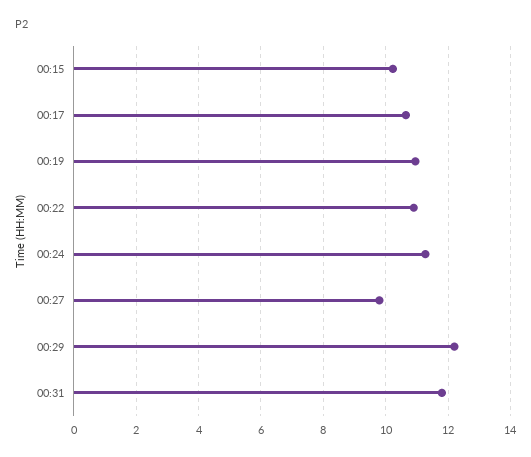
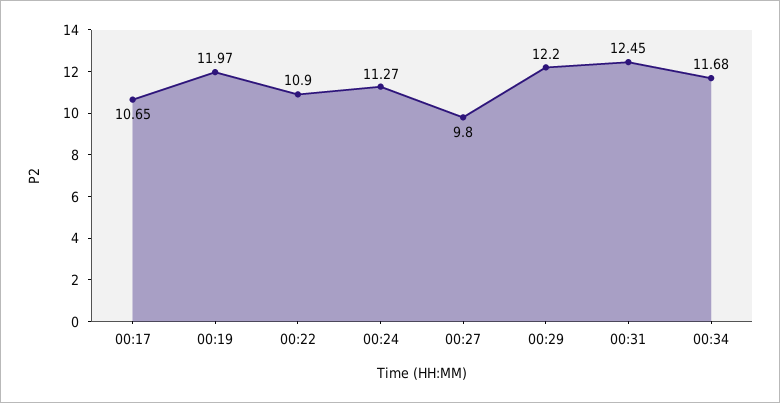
00:15: 10.2 -> none
00:19: 11 -> 11.97
00:31: 11.8 -> 12.45
00:34: none -> 11.68

